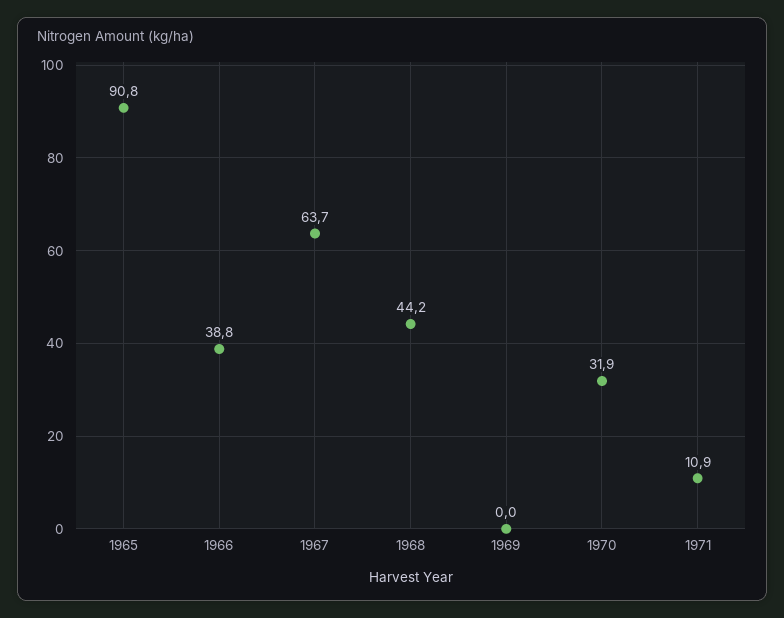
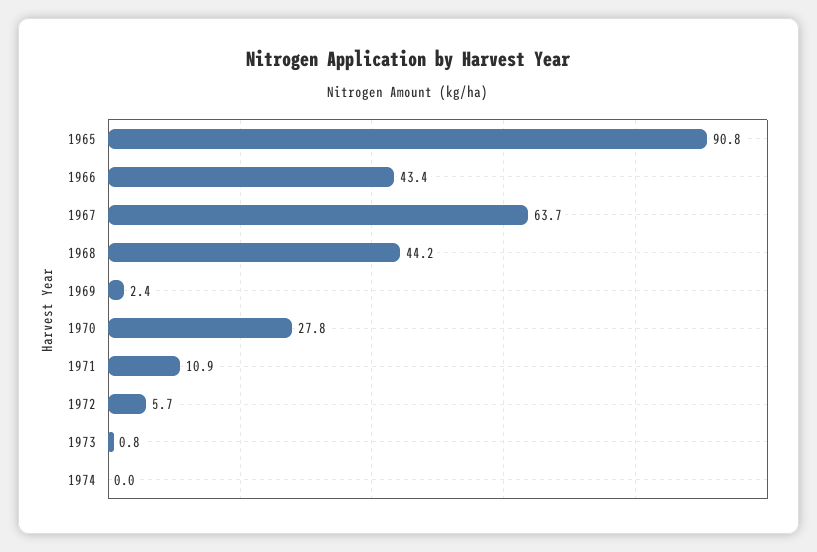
1966: 38.8 -> 43.4
1969: 0 -> 2.4
1970: 31.9 -> 27.8
1972: none -> 5.7
1973: none -> 0.8
1974: none -> 0

